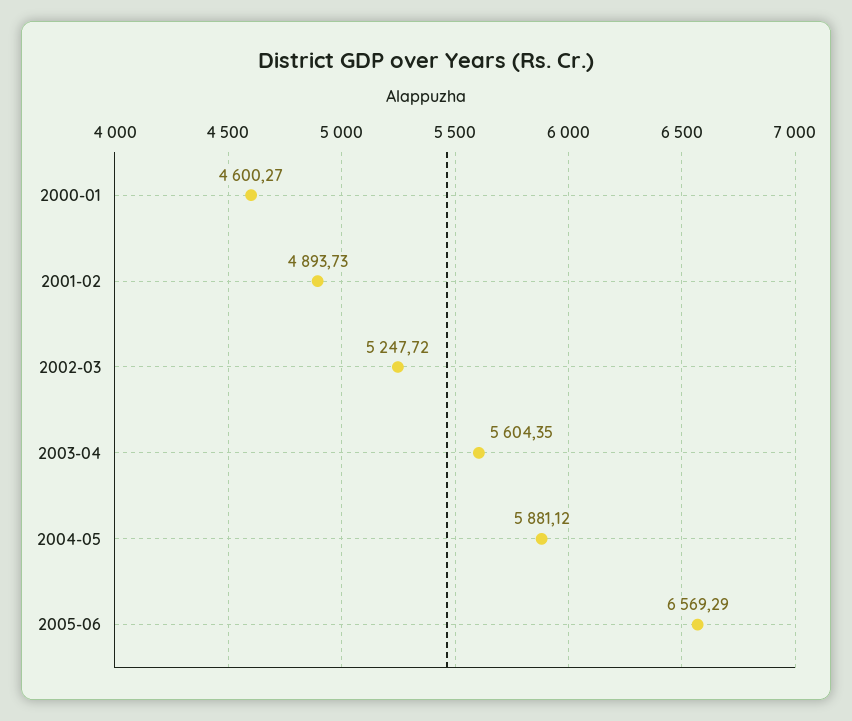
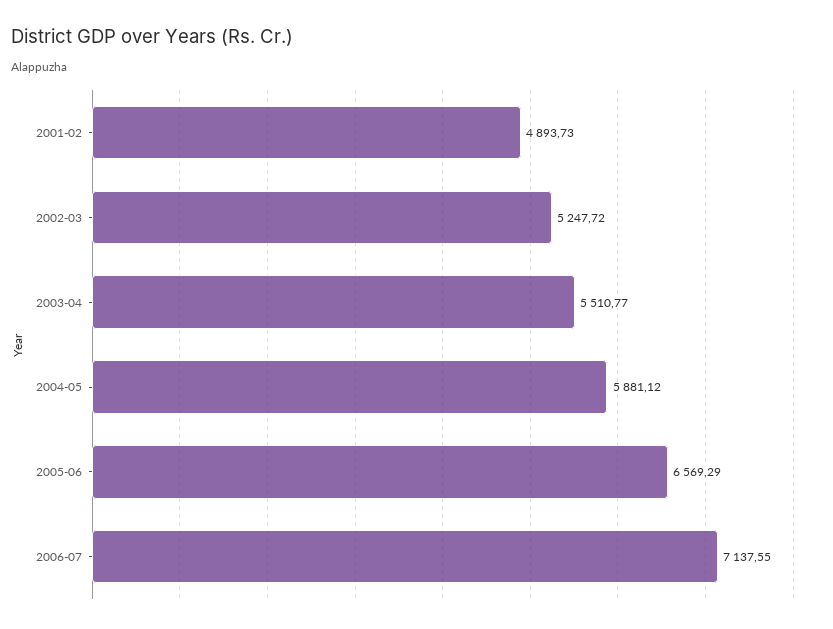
2000-01: 4600.27 -> none
2003-04: 5604.35 -> 5510.77
2006-07: none -> 7137.55

